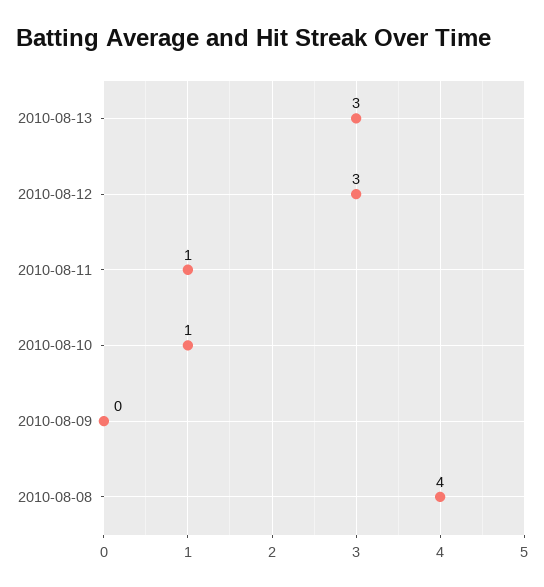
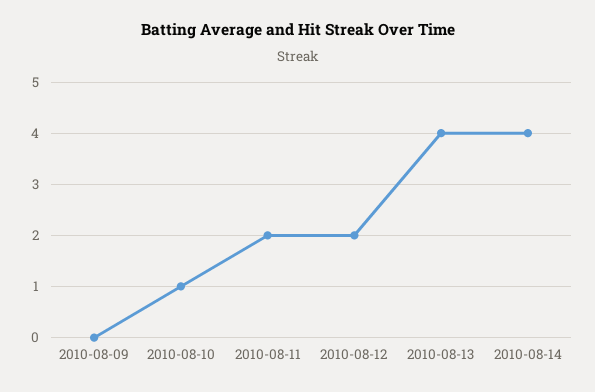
2010-08-13: 3 -> 4
2010-08-12: 3 -> 2
2010-08-11: 1 -> 2
2010-08-08: 4 -> none
2010-08-14: none -> 4

